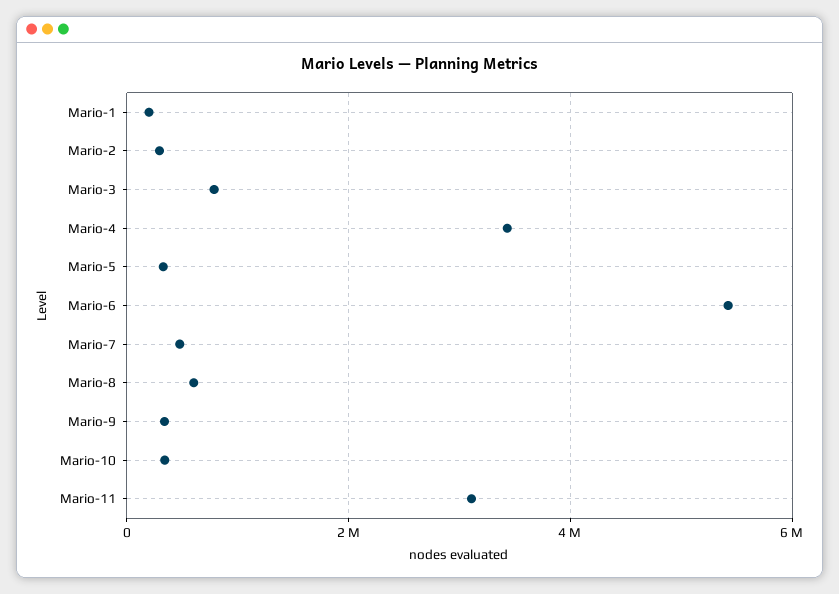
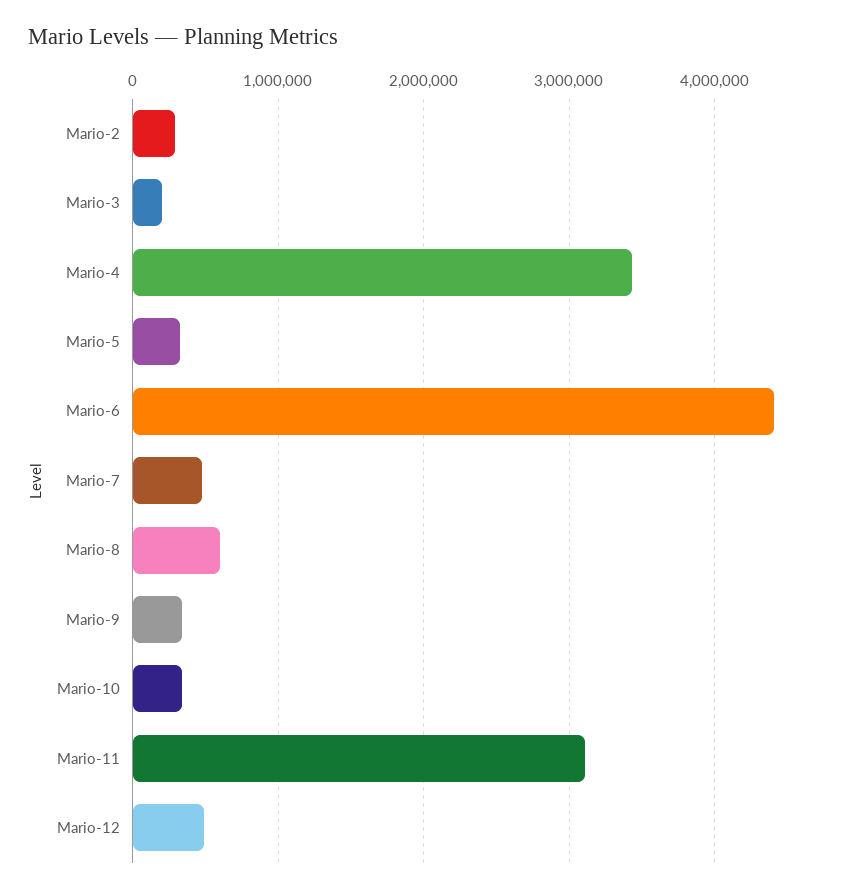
Mario-1: 200000 -> none
Mario-3: 800000 -> 200000
Mario-6: 5400000 -> 4400000
Mario-12: none -> 500000

